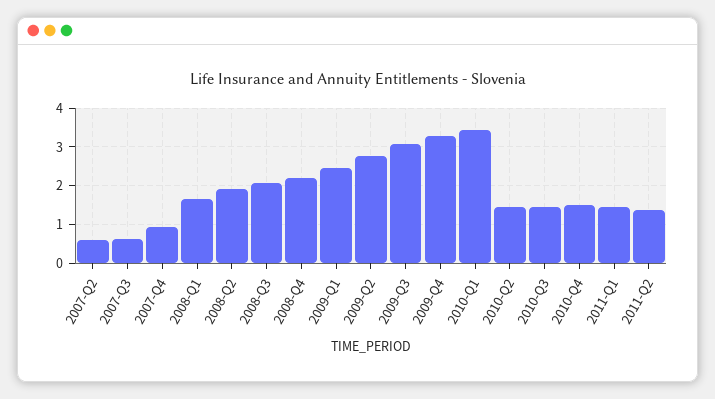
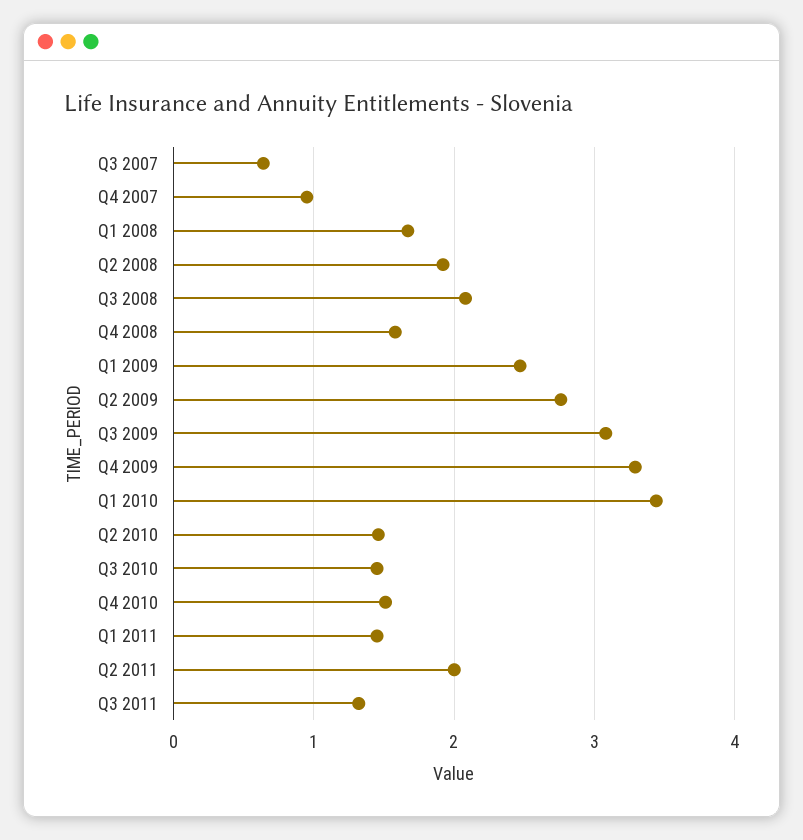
2007-Q2: 0.6 -> none
2008-Q4: 2.2 -> 1.6
2011-Q2: 1.4 -> 2
Q3 2011: none -> 1.3

